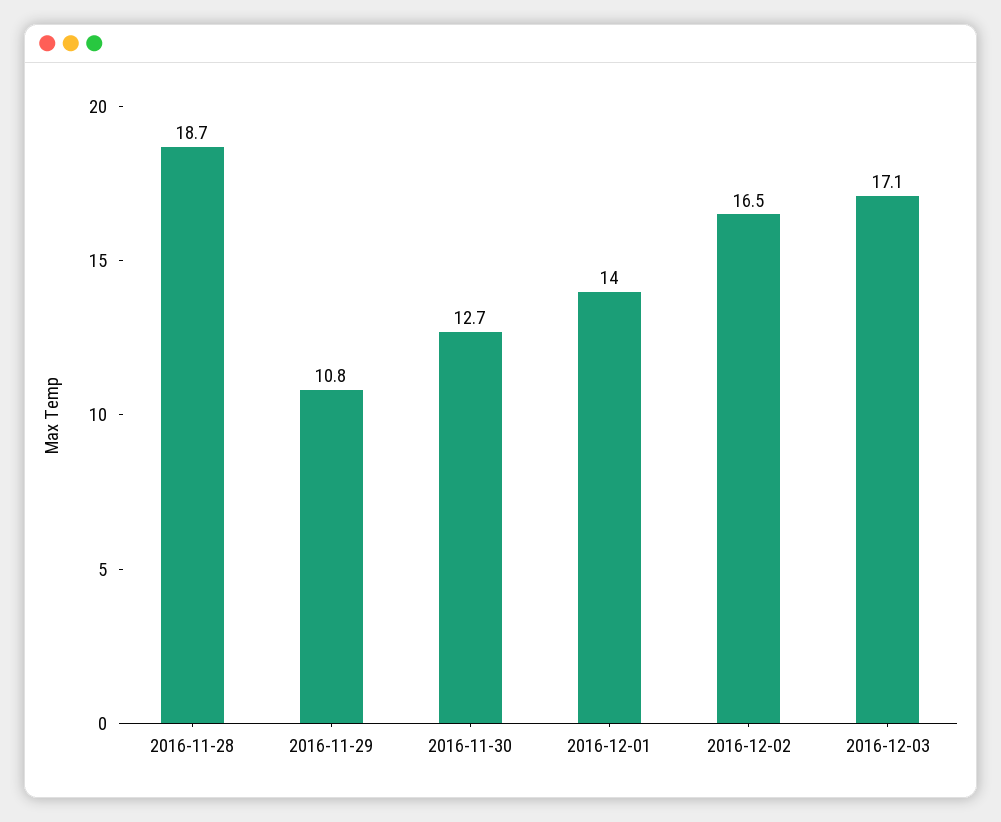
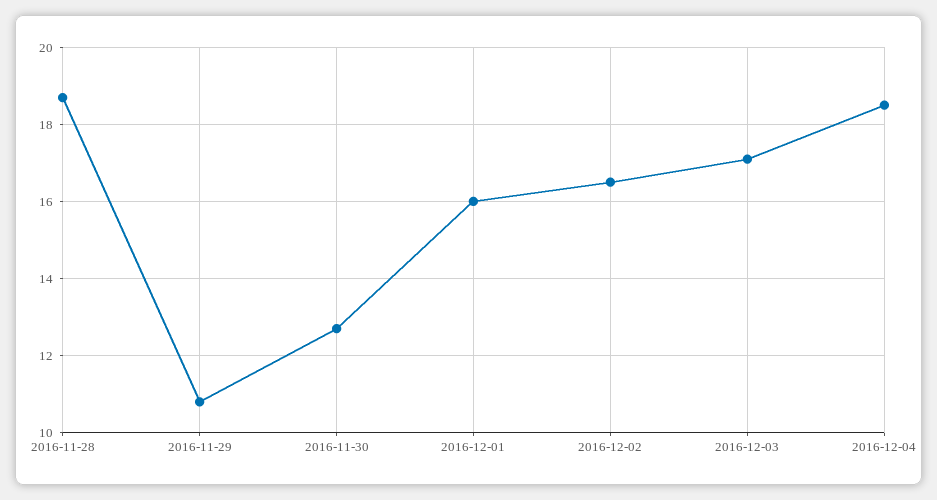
2016-12-01: 14 -> 16
2016-12-04: none -> 18.5

